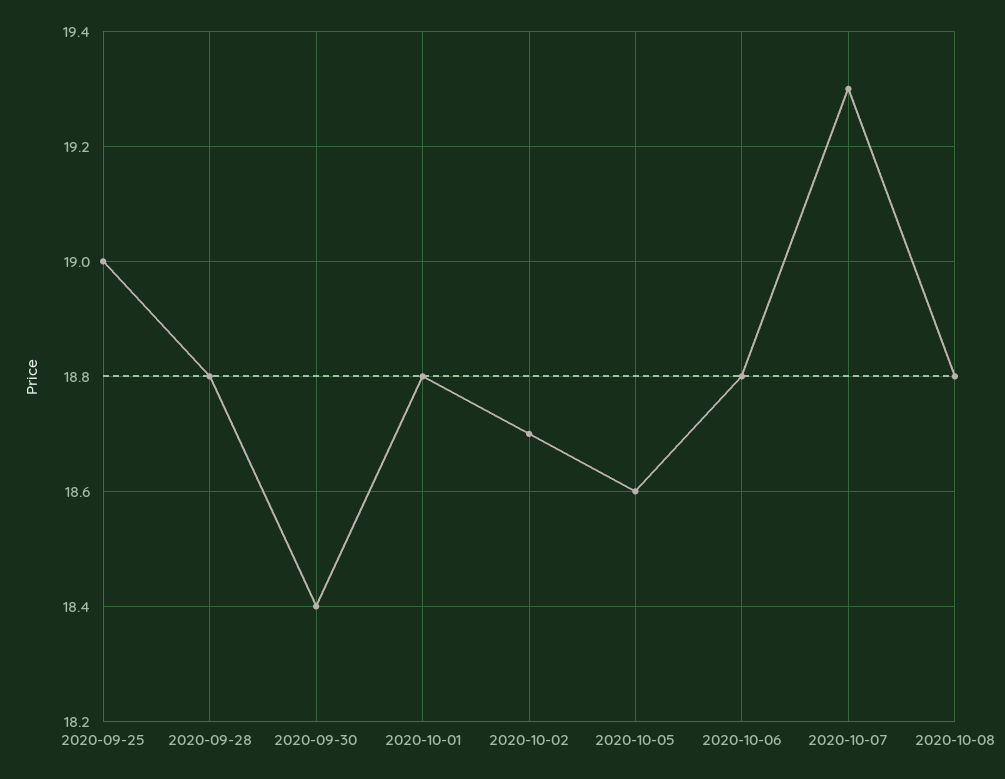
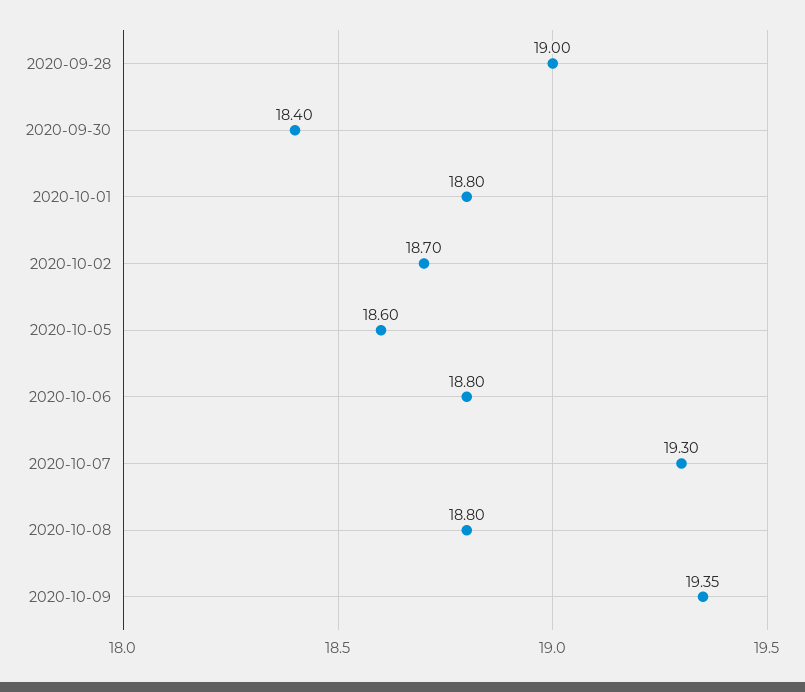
2020-09-25: 19 -> none
2020-09-28: 18.8 -> 19
2020-10-09: none -> 19.35

